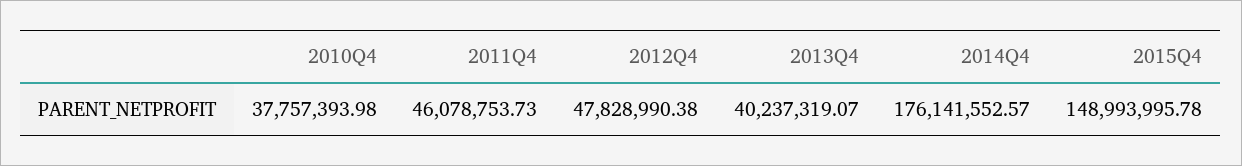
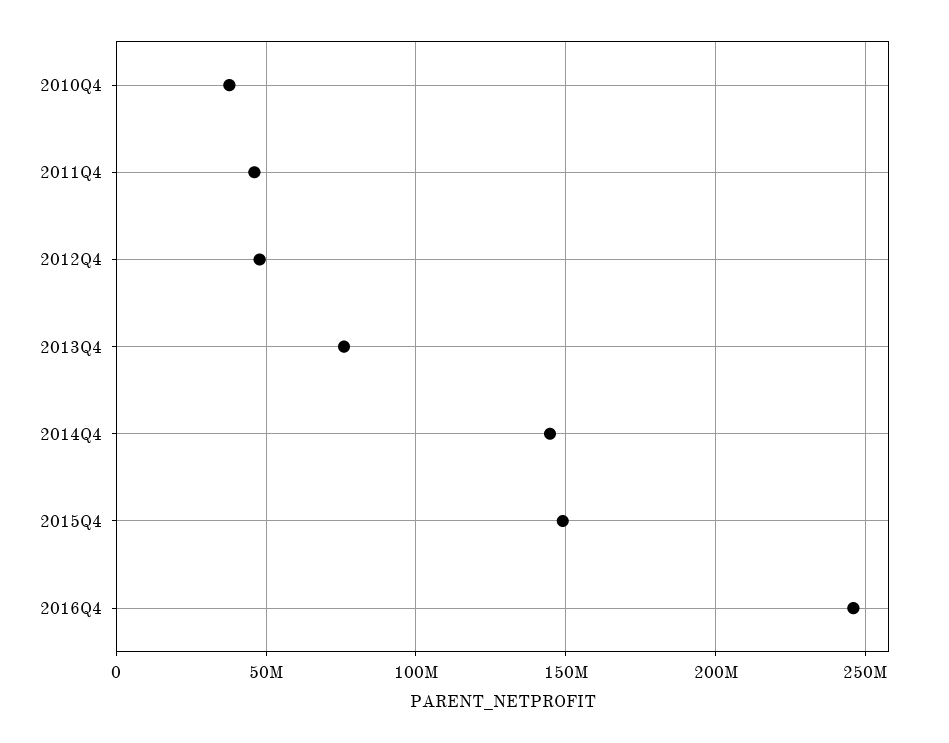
2013Q4: 40237319.07 -> 75000000
2014Q4: 176141552.57 -> 145000000
2016Q4: none -> 245000000

